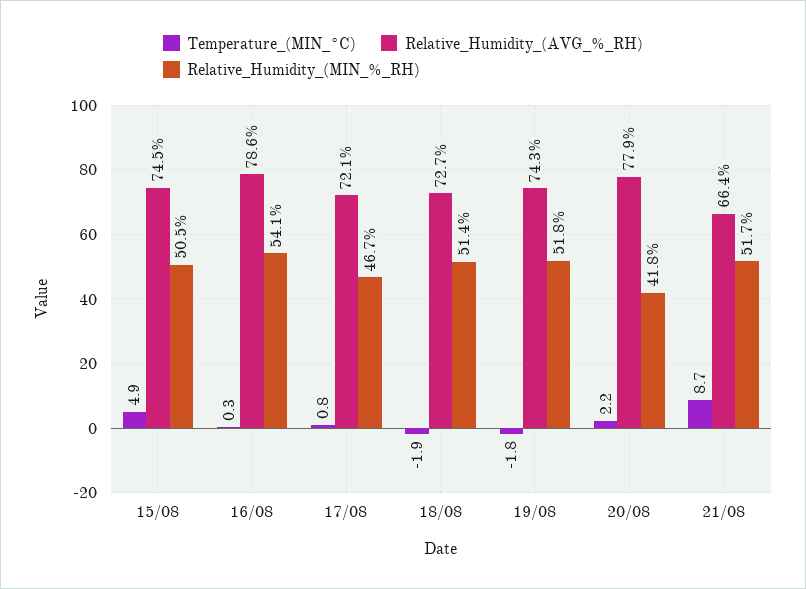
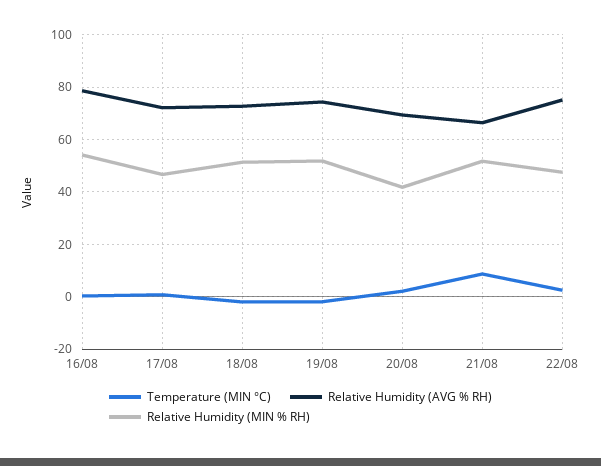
Temperature_(MIN_°C), 15/08: 4.9 -> none
Relative_Humidity_(AVG_%_RH), 15/08: 74.5 -> none
Relative_Humidity_(MIN_%_RH), 15/08: 50.5 -> none
Relative_Humidity_(AVG_%_RH), 20/08: 77.9 -> 70
Temperature_(MIN_°C), 22/08: none -> 2.5
Relative_Humidity_(AVG_%_RH), 22/08: none -> 75
Relative_Humidity_(MIN_%_RH), 22/08: none -> 47.5

